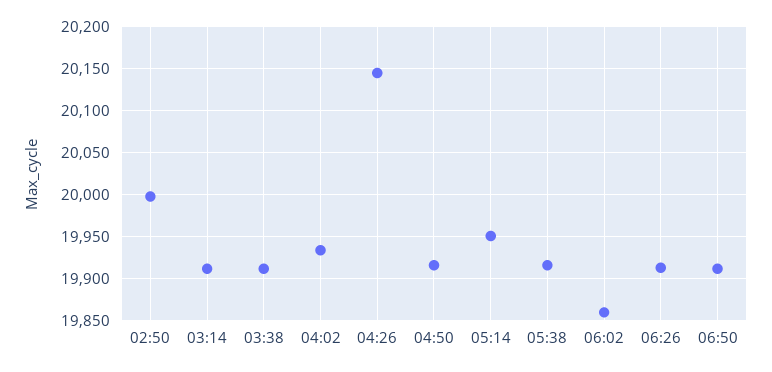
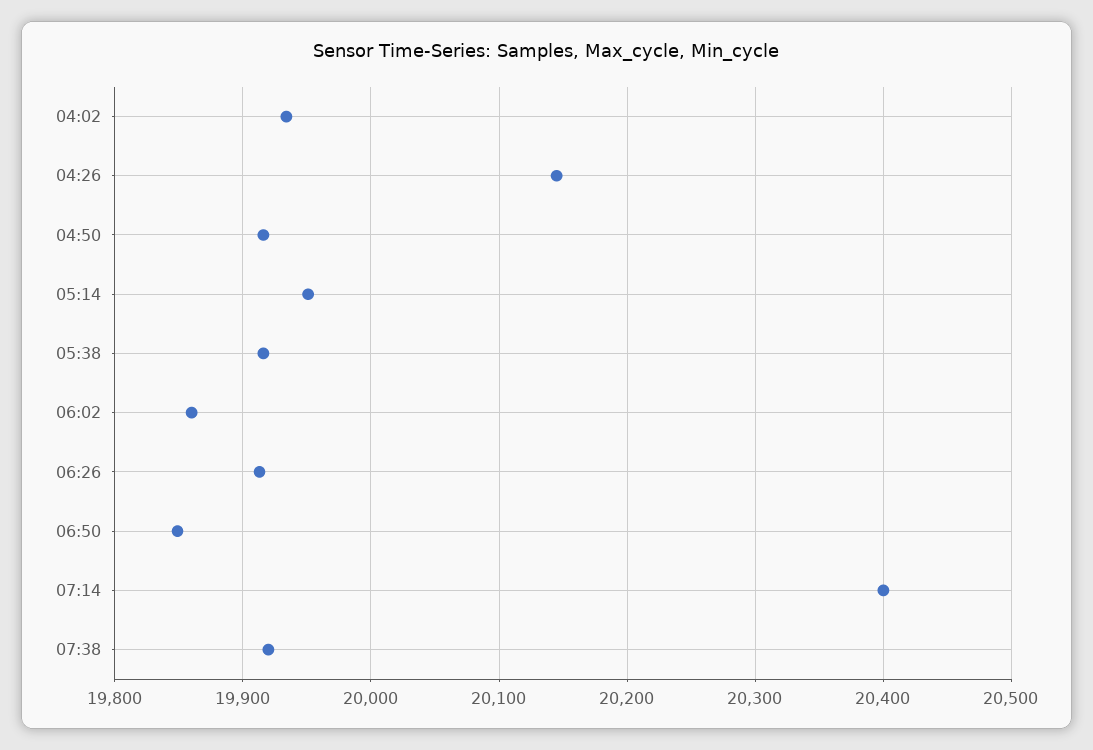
02:50: 20000 -> none
03:14: 19910 -> none
03:38: 19910 -> none
06:50: 19910 -> 19850
07:14: none -> 20400
07:38: none -> 19920

